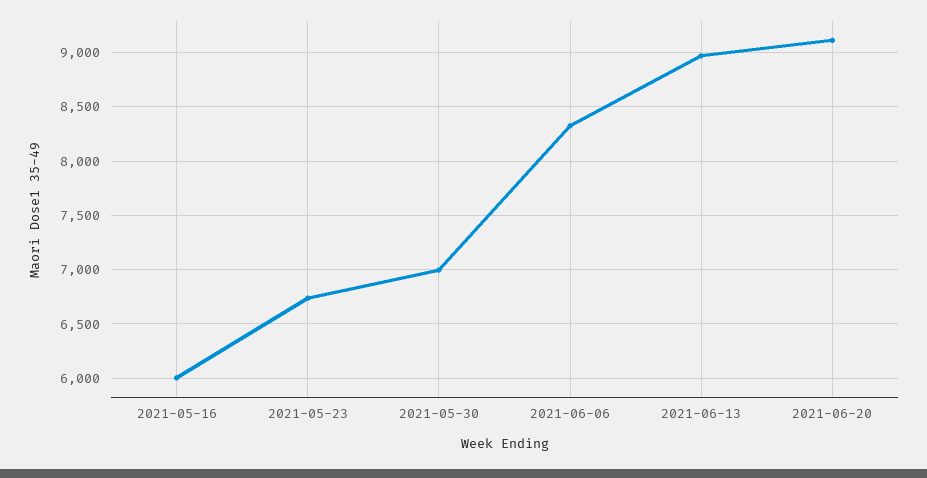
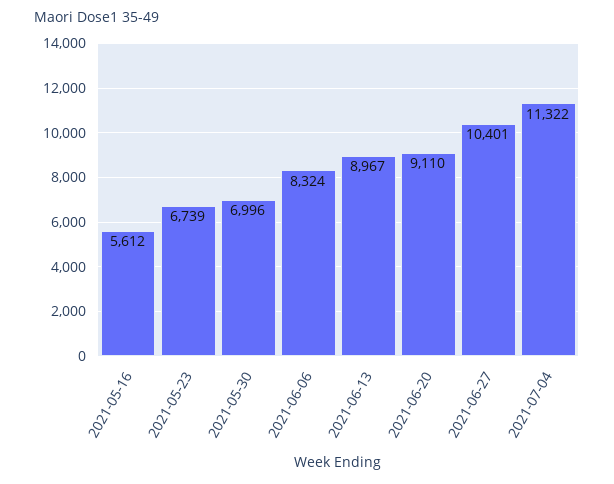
2021-05-16: 6000 -> 5612
2021-06-27: none -> 10401
2021-07-04: none -> 11322

